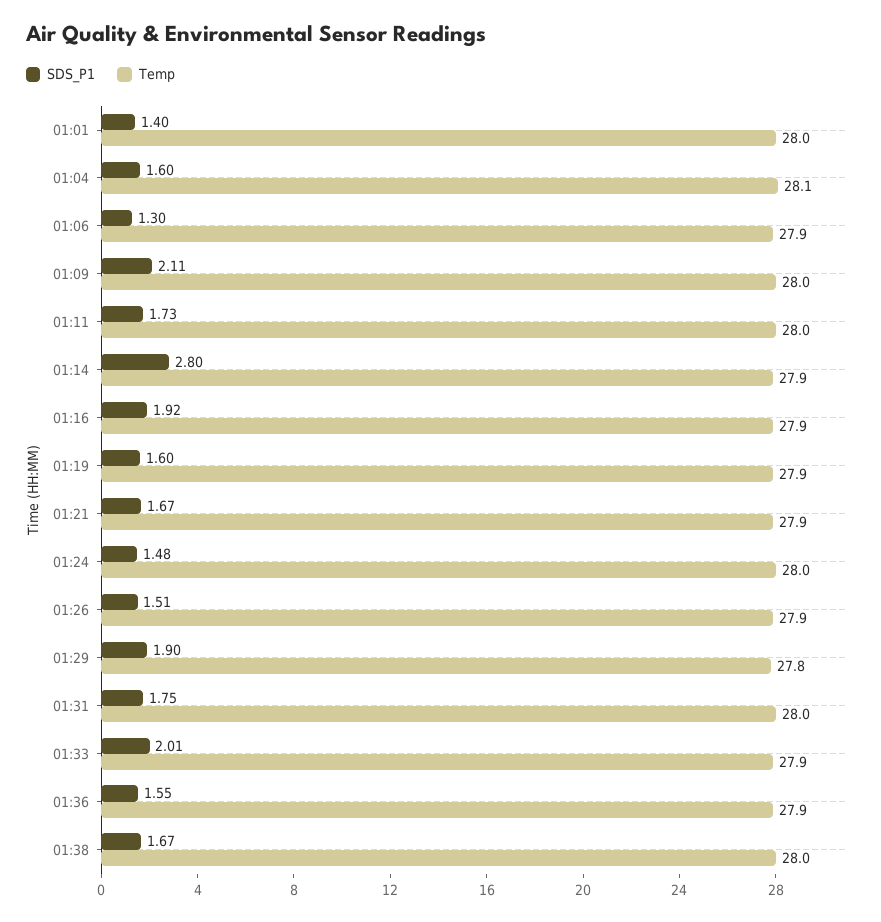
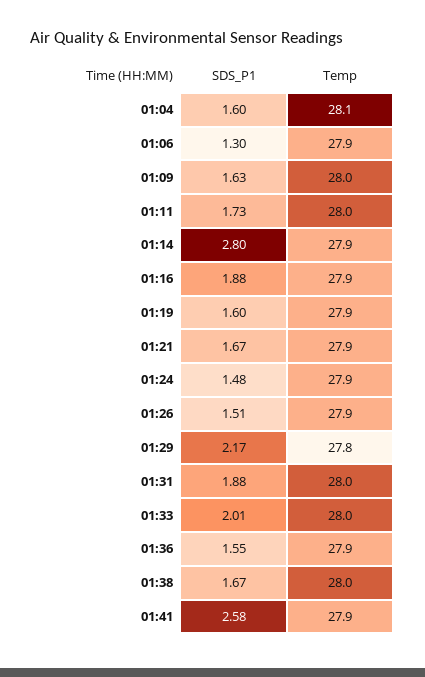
SDS_P1, 01:01: 1.4 -> none
Temp, 01:01: 28 -> none
SDS_P1, 01:09: 2.11 -> 1.63
SDS_P1, 01:16: 1.92 -> 1.88
Temp, 01:24: 28 -> 27.9
SDS_P1, 01:29: 1.9 -> 2.17
SDS_P1, 01:31: 1.75 -> 1.88
Temp, 01:33: 27.9 -> 28
SDS_P1, 01:41: none -> 2.58
Temp, 01:41: none -> 27.9

